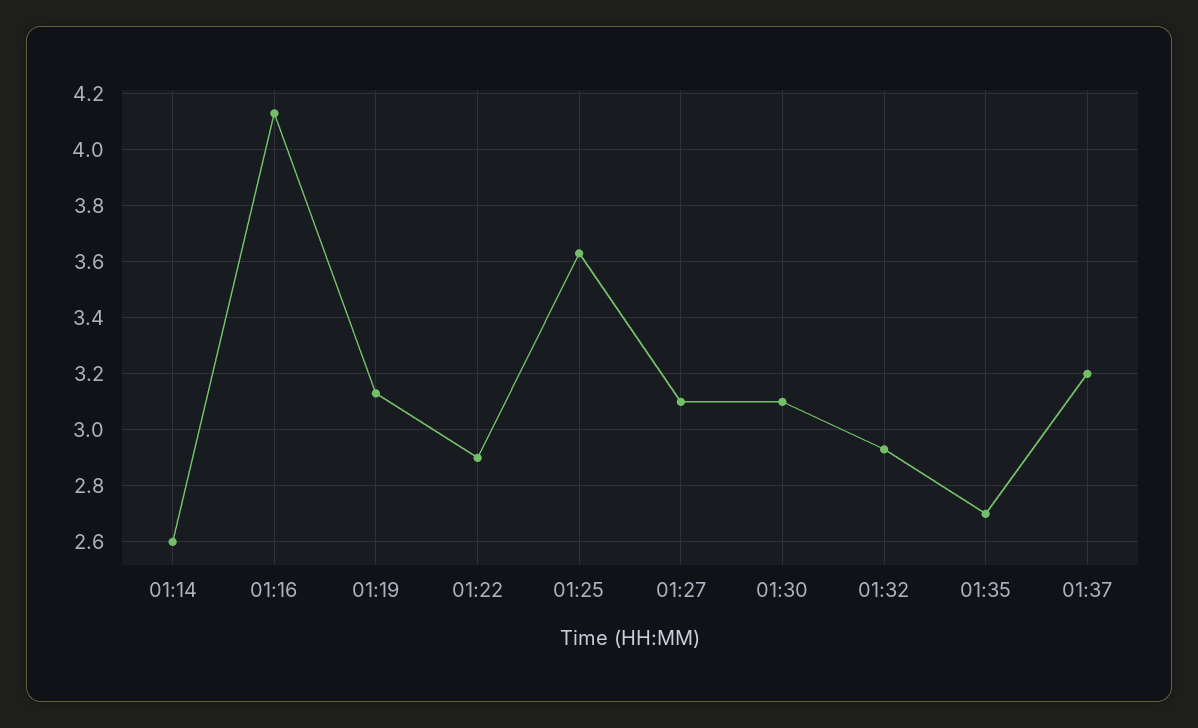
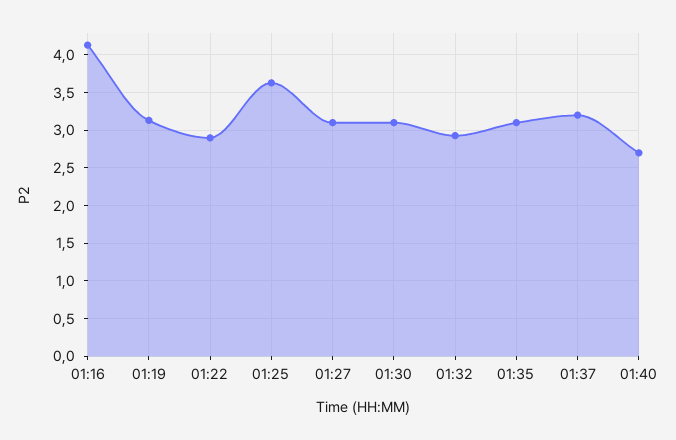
01:14: 2.6 -> none
01:35: 2.7 -> 3.1
01:40: none -> 2.7

